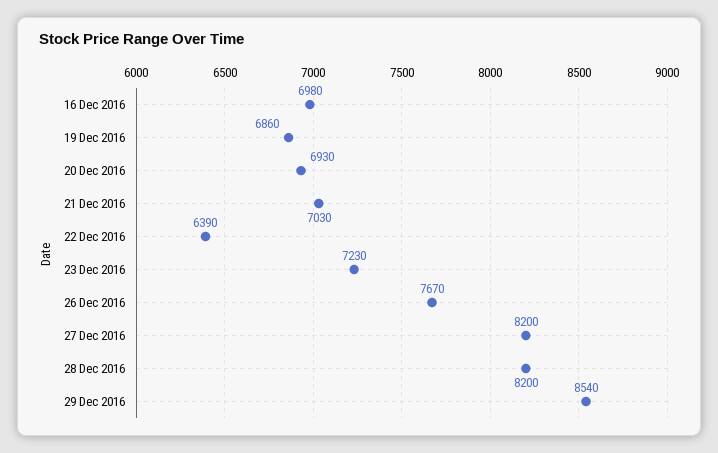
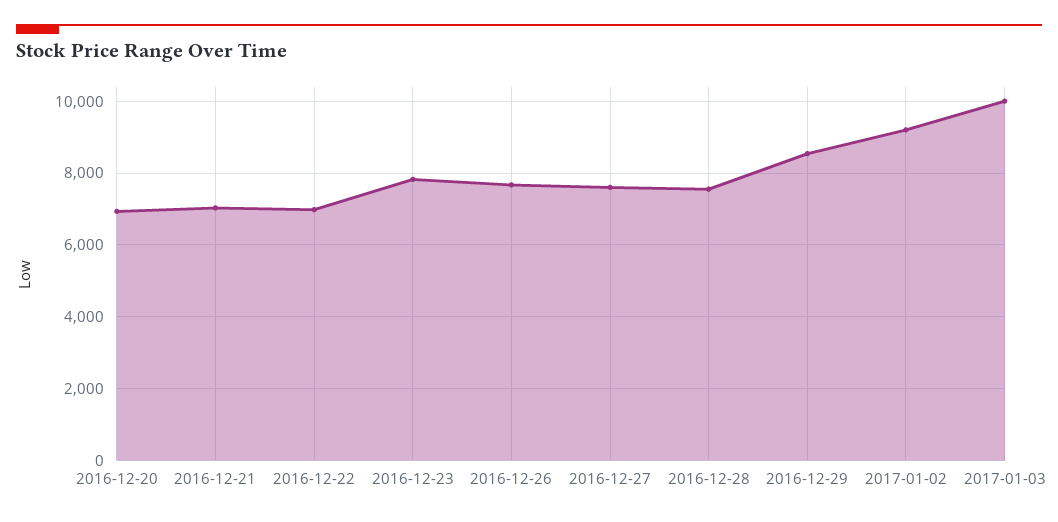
16 Dec 2016: 6980 -> none
19 Dec 2016: 6860 -> none
22 Dec 2016: 6390 -> 7000
23 Dec 2016: 7230 -> 7800
27 Dec 2016: 8200 -> 7600
28 Dec 2016: 8200 -> 7600
2017-01-02: none -> 9200
2017-01-03: none -> 10000

